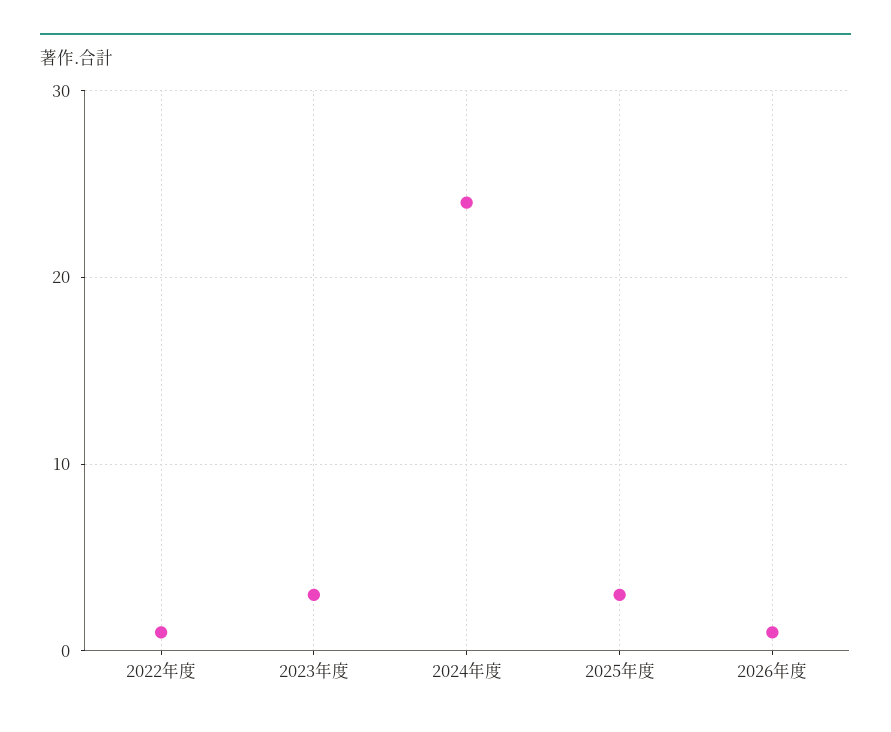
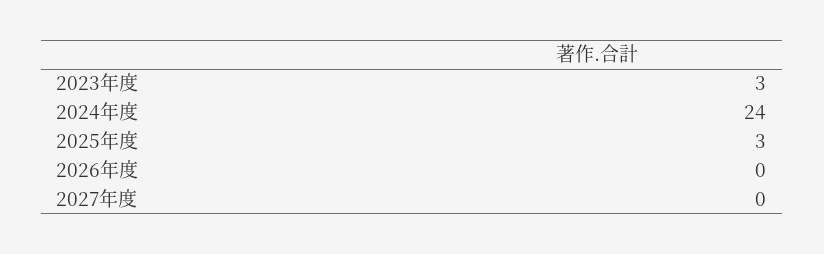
2022年度: 1 -> none
2026年度: 1 -> 0
2027年度: none -> 0

